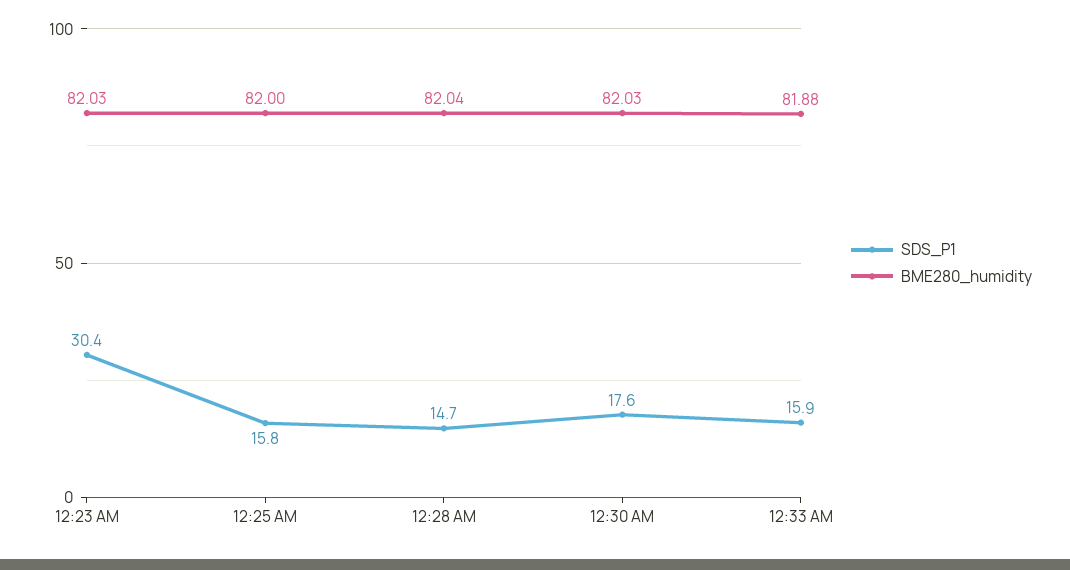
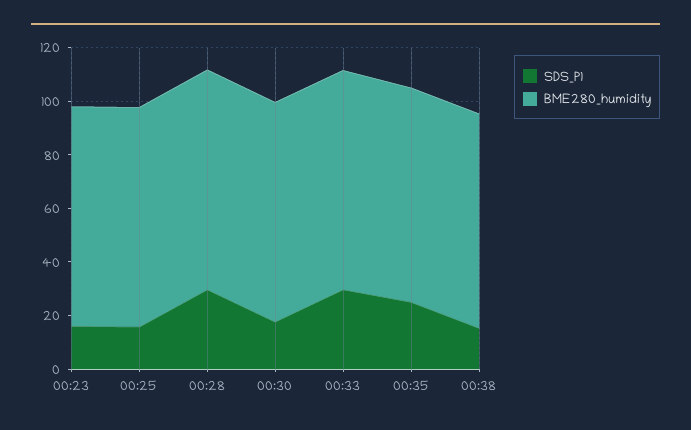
SDS_P1, 12:23 AM: 30.4 -> 15
SDS_P1, 12:28 AM: 14.7 -> 30
SDS_P1, 12:33 AM: 15.9 -> 30
SDS_P1, 00:35: none -> 25
BME280_humidity, 00:35: none -> 80
SDS_P1, 00:38: none -> 15
BME280_humidity, 00:38: none -> 80

